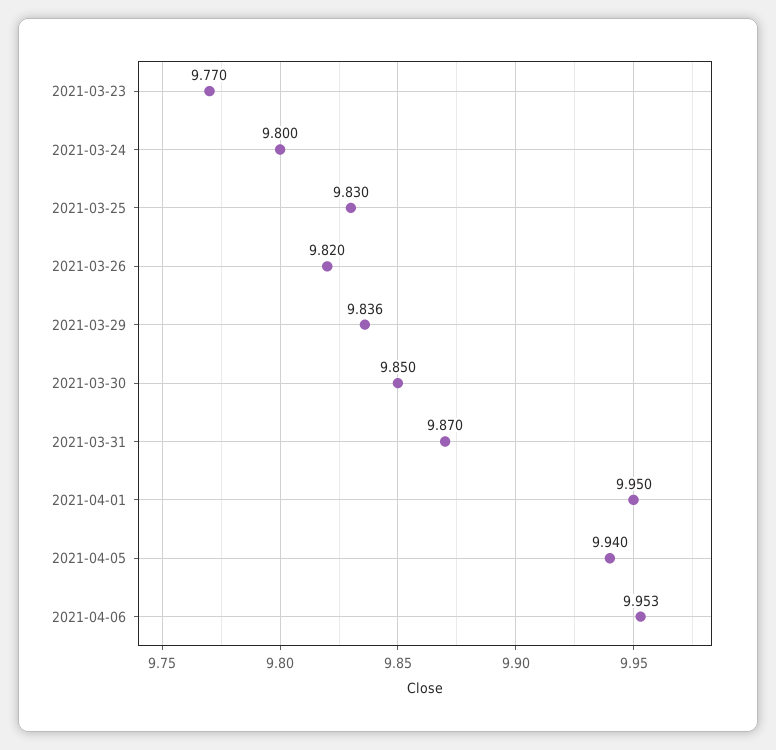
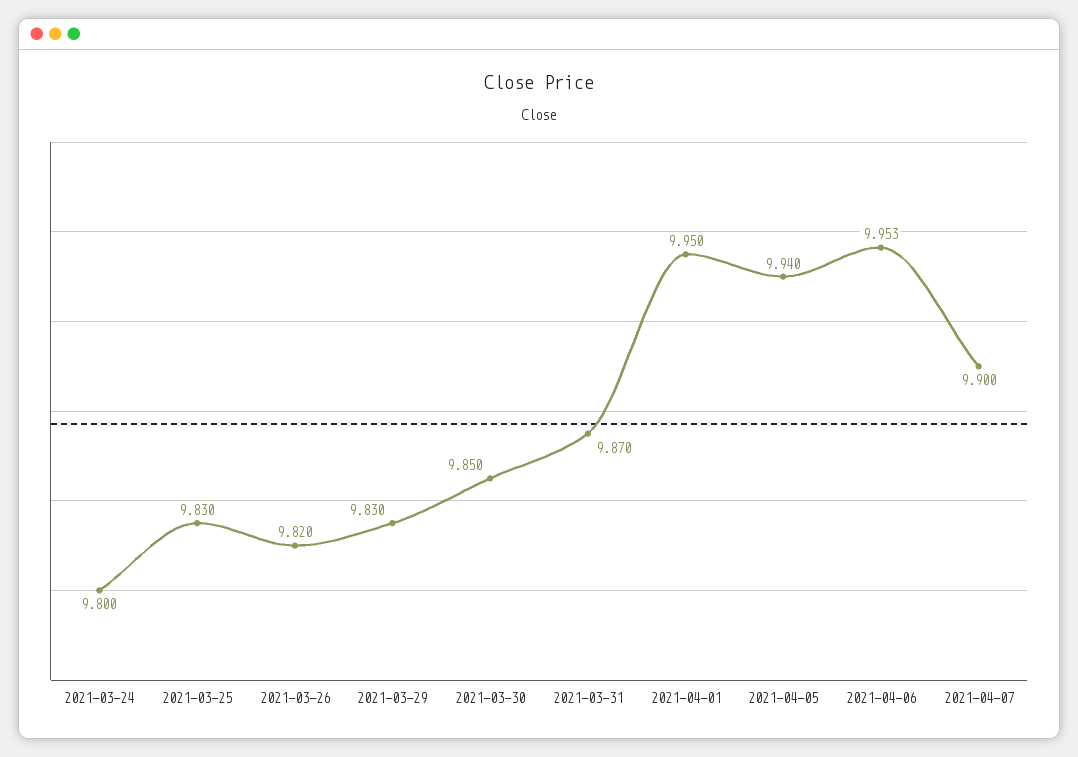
2021-03-23: 9.77 -> none
2021-03-29: 9.836 -> 9.83
2021-04-07: none -> 9.9

